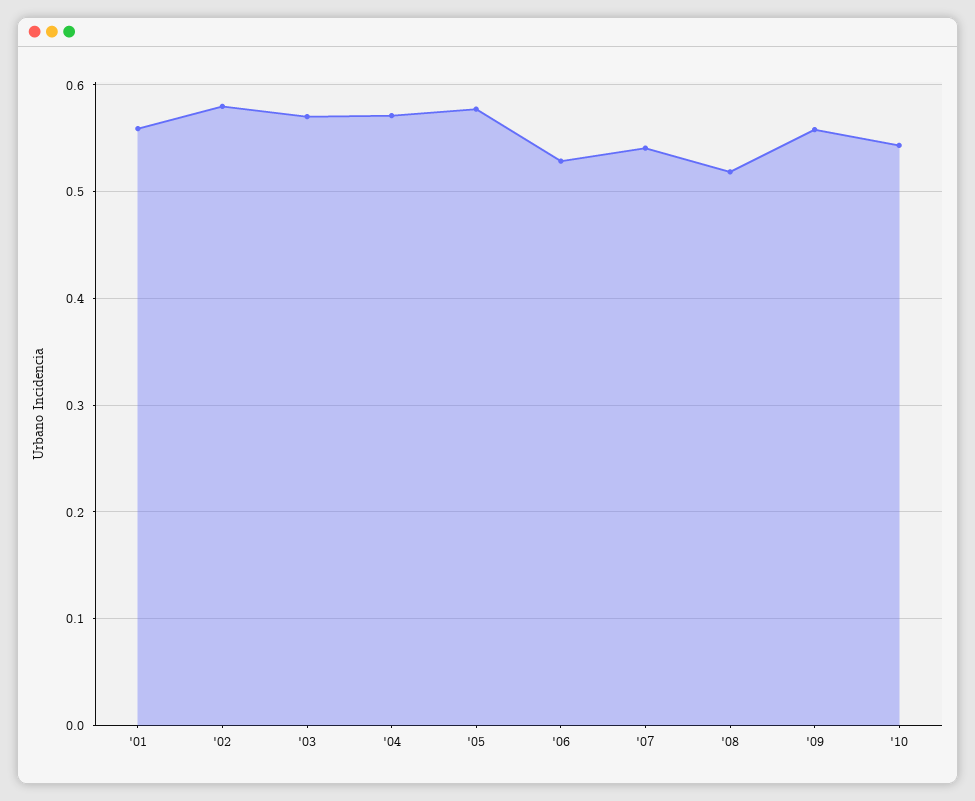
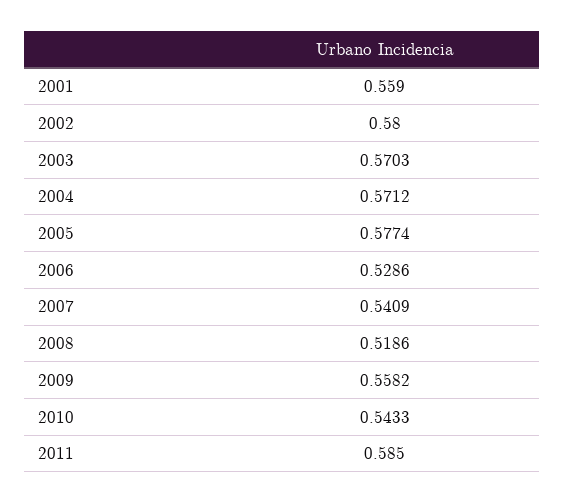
2011: none -> 0.585

